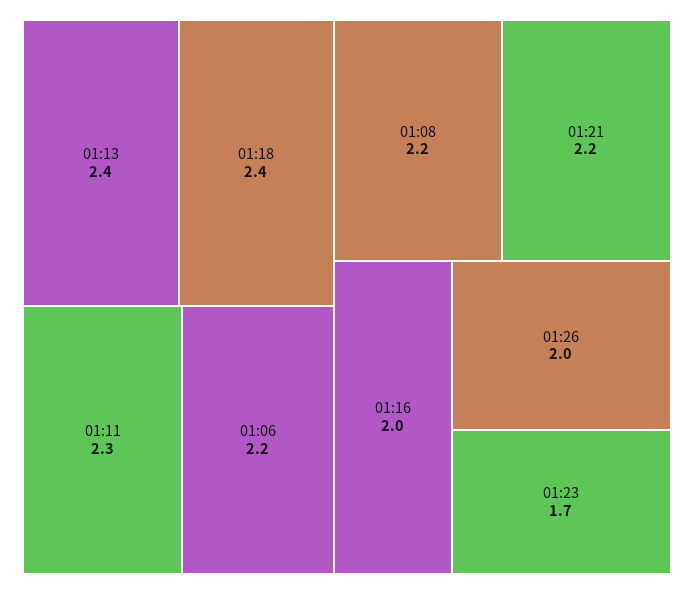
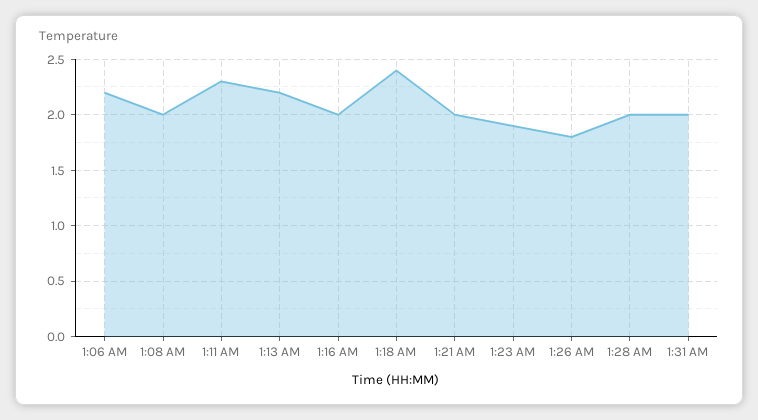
01:13: 2.4 -> 2.2
01:08: 2.2 -> 2
01:21: 2.2 -> 2
01:26: 2 -> 1.8
01:23: 1.7 -> 1.9
1:28 AM: none -> 2
1:31 AM: none -> 2

